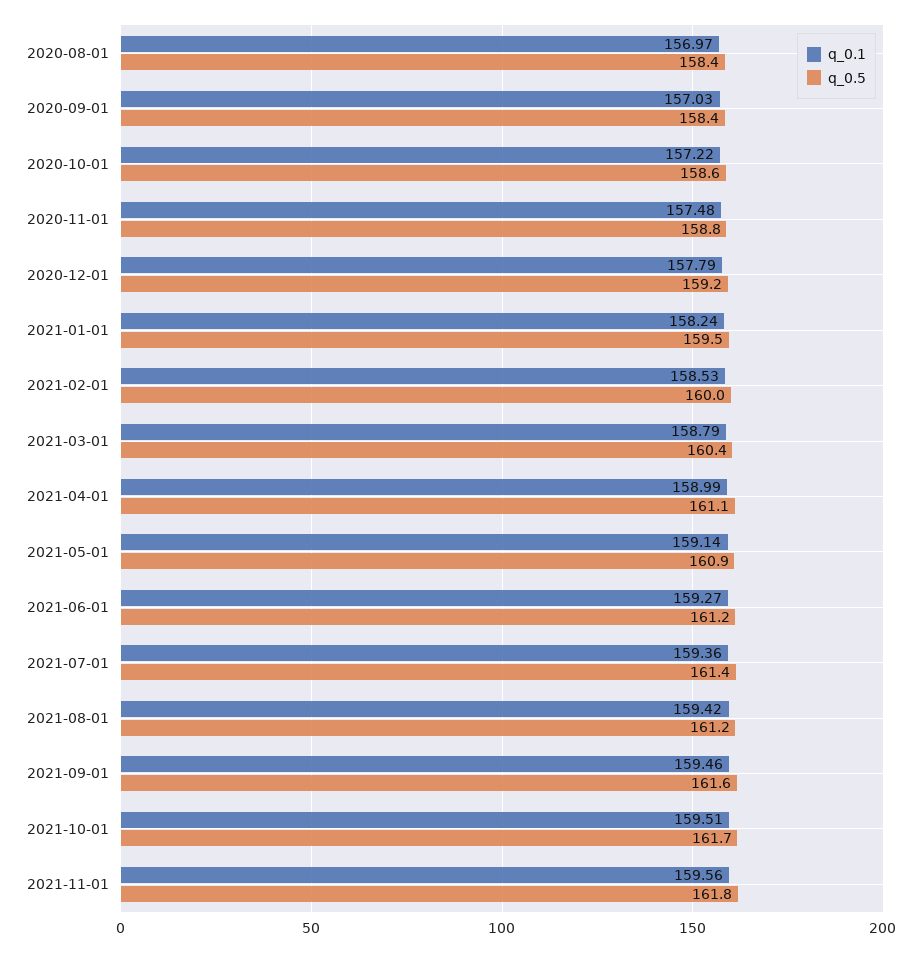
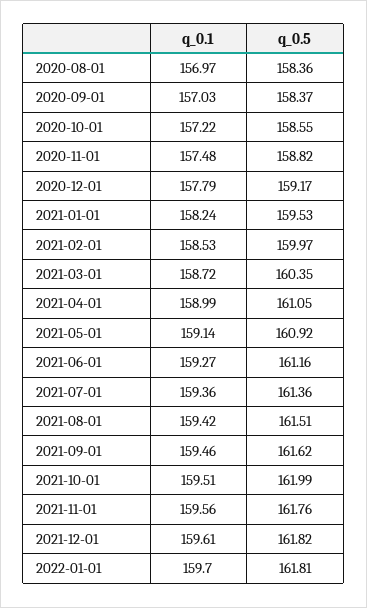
q_0.1, 2021-03-01: 158.79 -> 158.72
q_0.5, 2021-08-01: 161.2 -> 161.51
q_0.5, 2021-10-01: 161.7 -> 161.99
q_0.1, 2021-12-01: none -> 159.61
q_0.5, 2021-12-01: none -> 161.82
q_0.1, 2022-01-01: none -> 159.7
q_0.5, 2022-01-01: none -> 161.81

